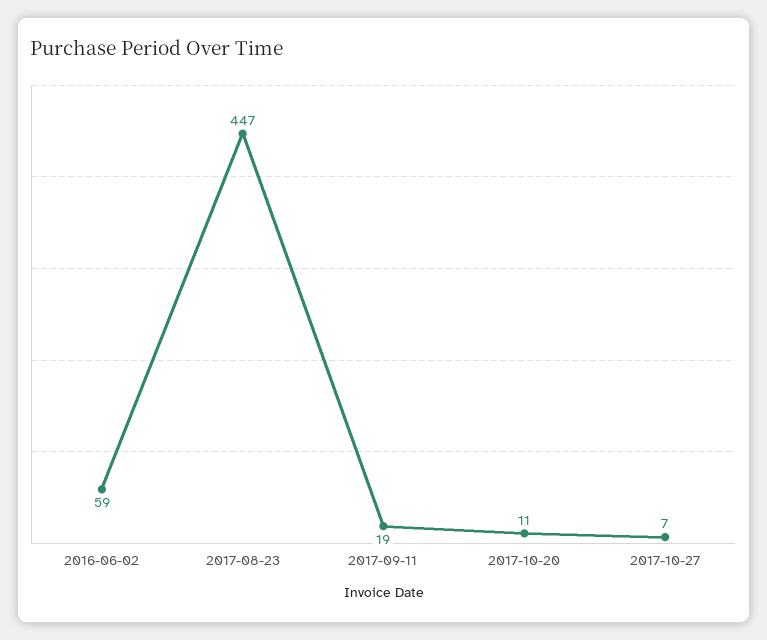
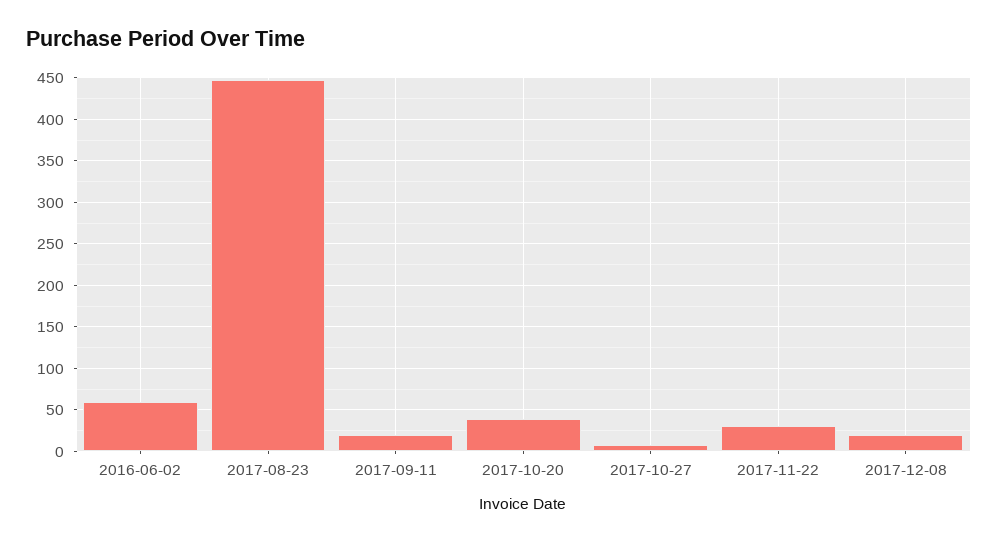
2017-10-20: 11 -> 40
2017-11-22: none -> 30
2017-12-08: none -> 20

